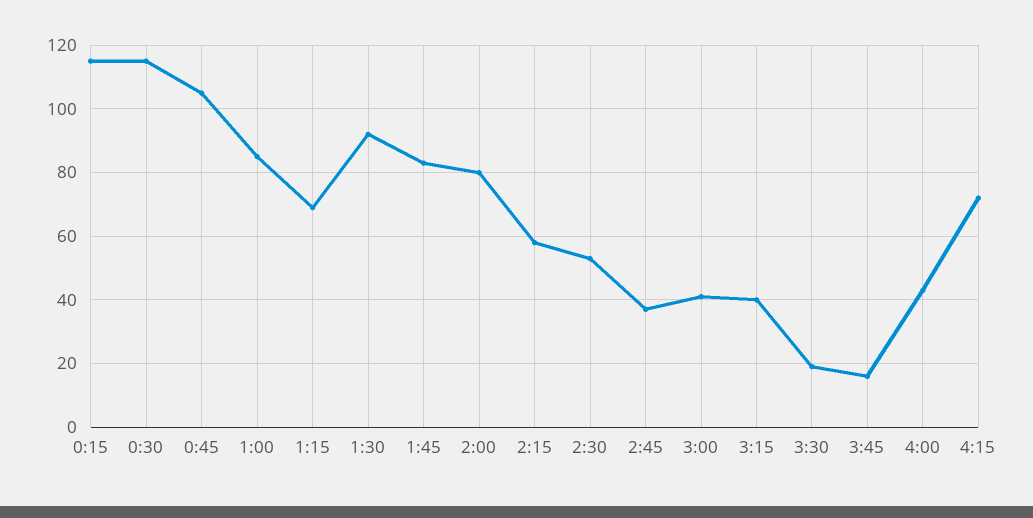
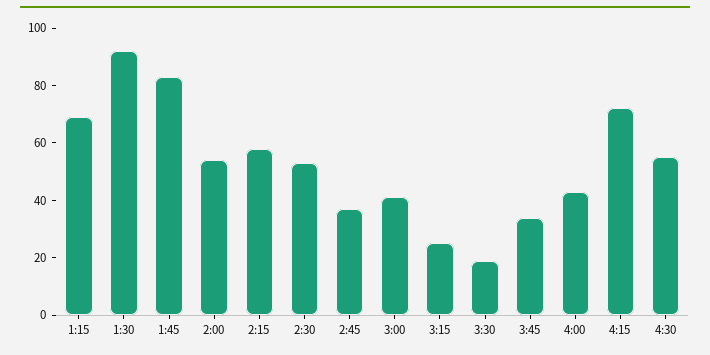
0:15: 115 -> none
0:30: 115 -> none
0:45: 105 -> none
1:00: 85 -> none
2:00: 80 -> 55
3:15: 40 -> 25
3:45: 15 -> 35
4:30: none -> 55

